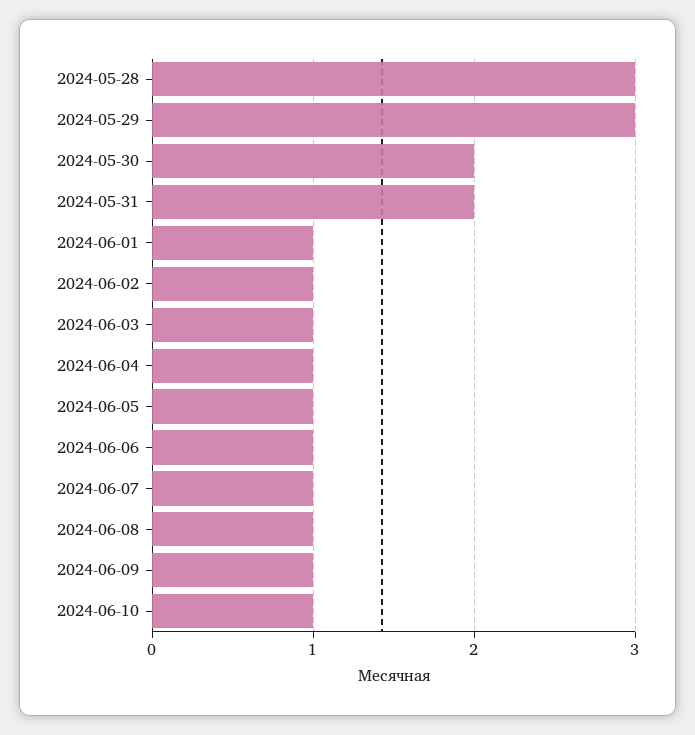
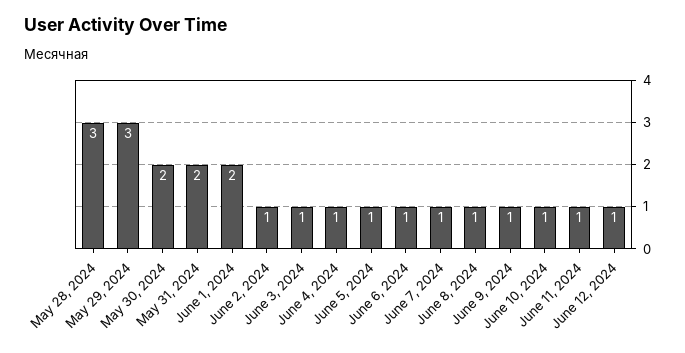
2024-06-01: 1 -> 2
June 11, 2024: none -> 1
June 12, 2024: none -> 1

